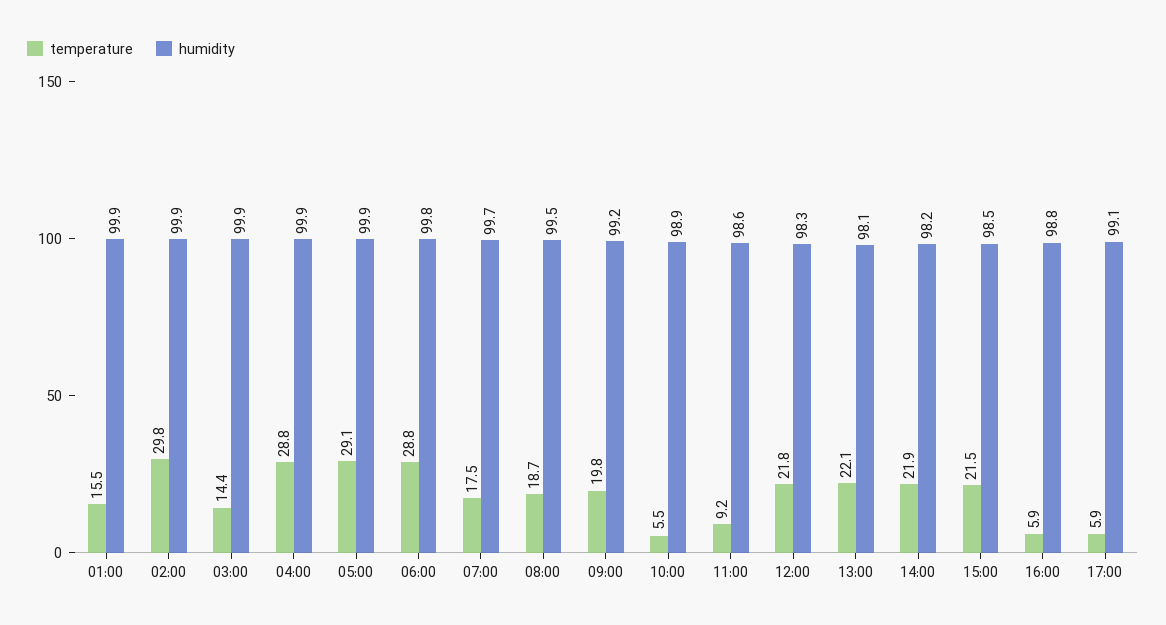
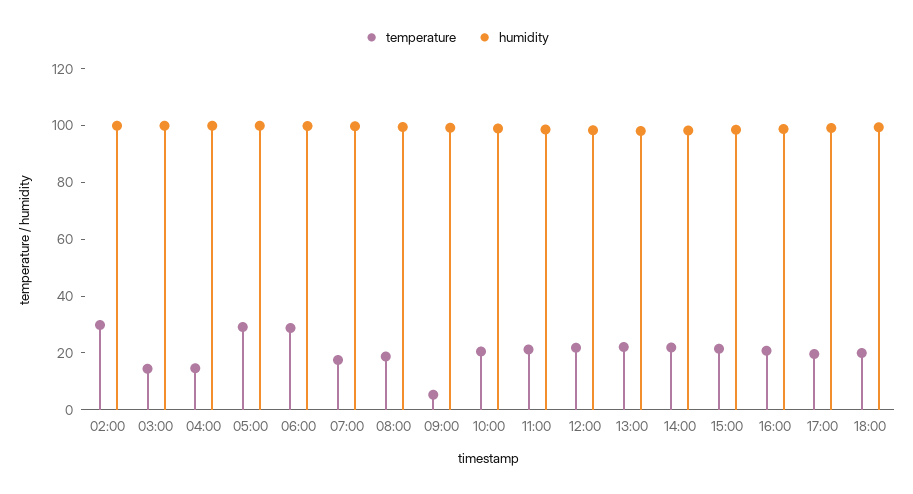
temperature, 01:00: 15.5 -> none
humidity, 01:00: 99.9 -> none
temperature, 04:00: 28.8 -> 15
temperature, 09:00: 19.8 -> 5
temperature, 10:00: 5.5 -> 20
temperature, 11:00: 9.2 -> 20
temperature, 16:00: 5.9 -> 20
temperature, 17:00: 5.9 -> 20
temperature, 18:00: none -> 20
humidity, 18:00: none -> 100

